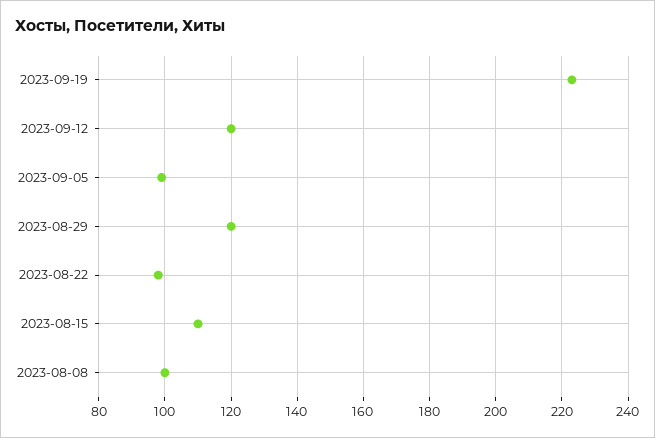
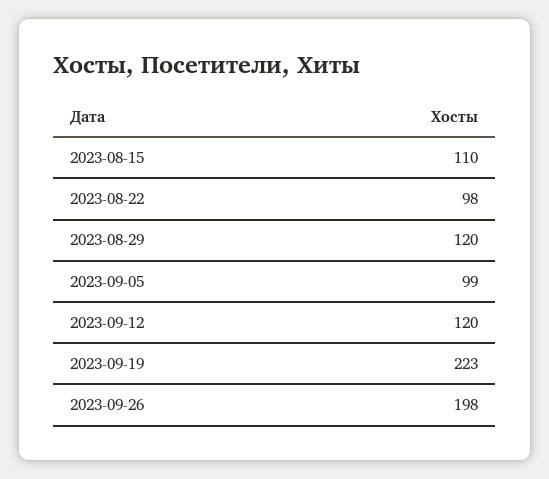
2023-08-08: 100 -> none
2023-09-26: none -> 198

